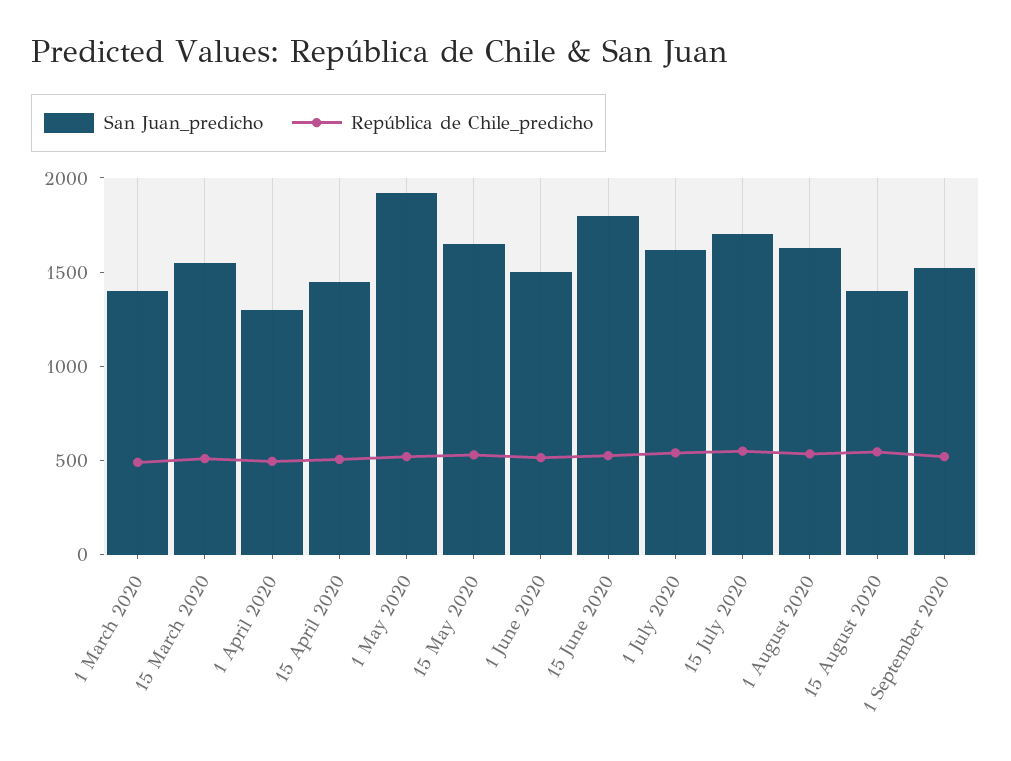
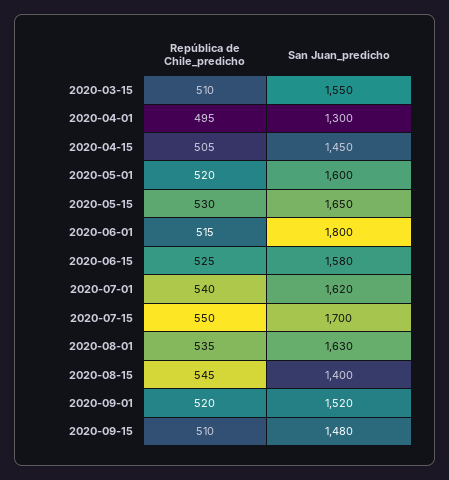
San Juan_predicho, 1 March 2020: 1400 -> none
República de Chile_predicho, 1 March 2020: 500 -> none
San Juan_predicho, 1 May 2020: 1900 -> 1600
San Juan_predicho, 1 June 2020: 1500 -> 1800
San Juan_predicho, 15 June 2020: 1800 -> 1580
República de Chile_predicho, 2020-09-15: none -> 510
San Juan_predicho, 2020-09-15: none -> 1480

